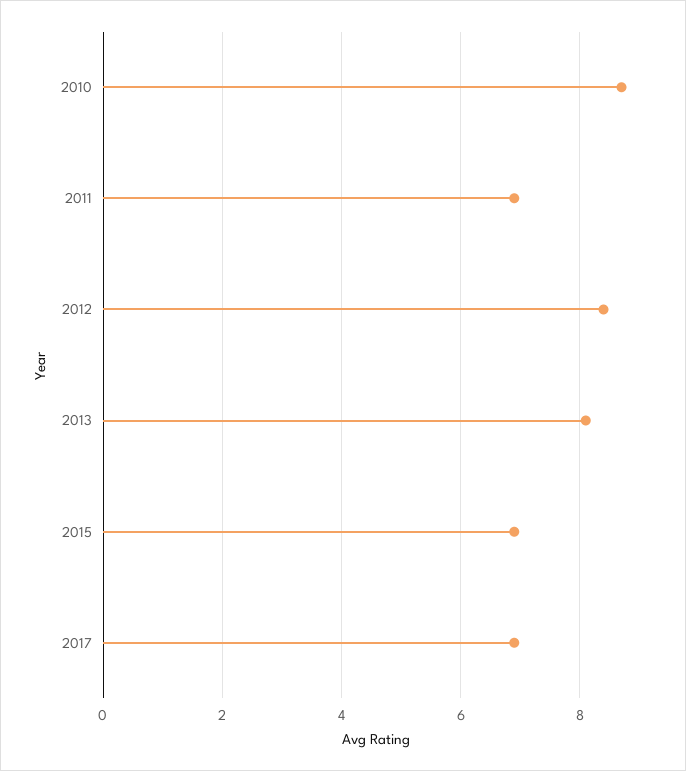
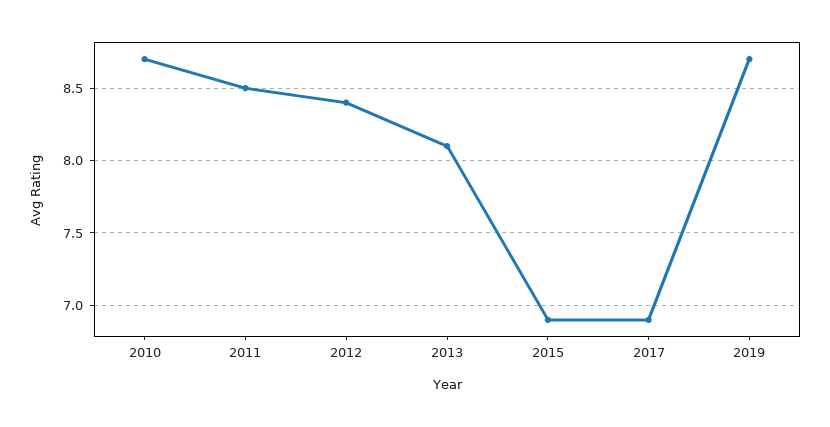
2011: 7 -> 8.5
2019: none -> 8.7

